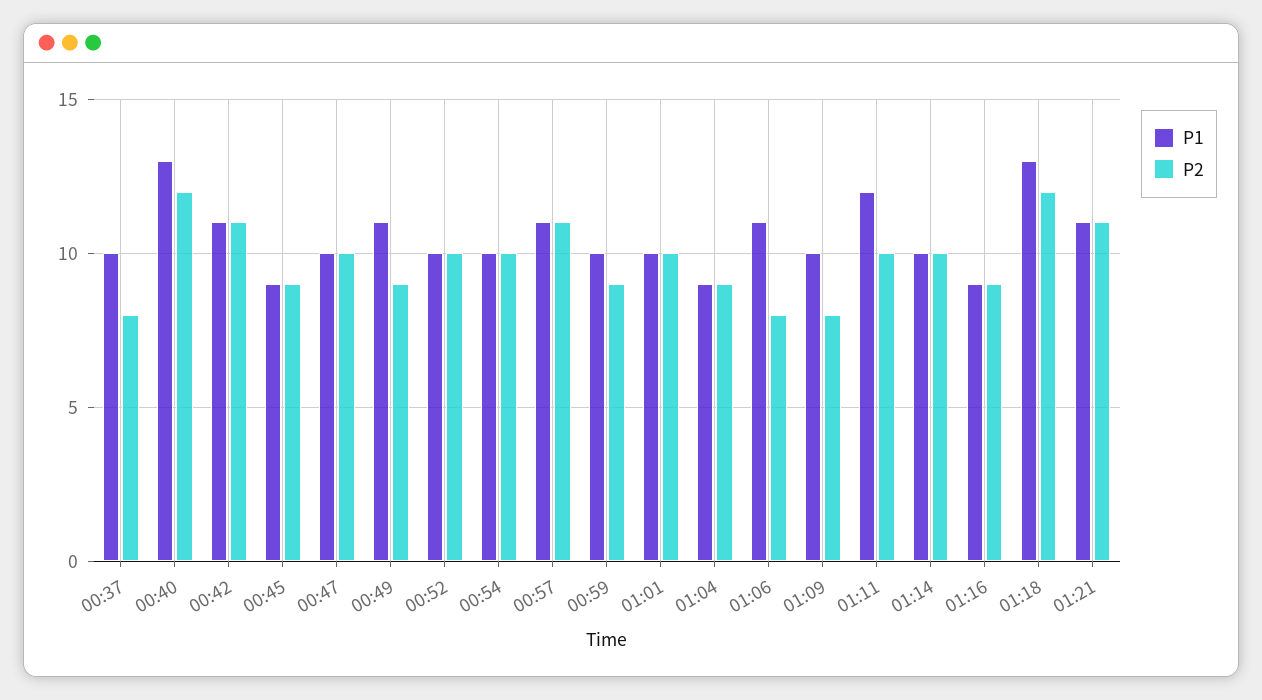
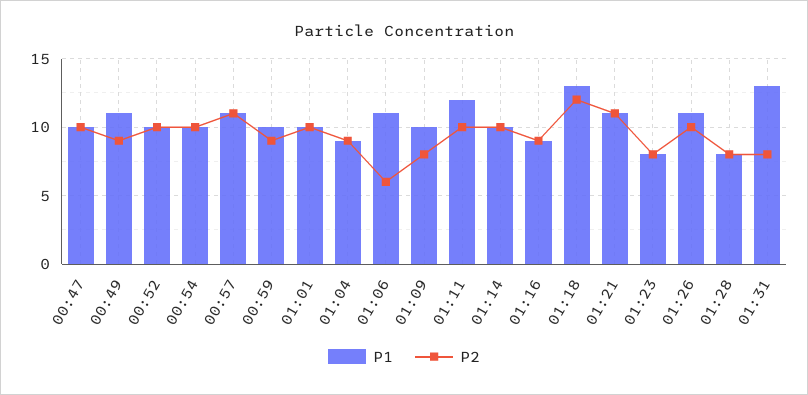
P1, 00:37: 10 -> none
P2, 00:37: 8 -> none
P1, 00:40: 13 -> none
P2, 00:40: 12 -> none
P1, 00:42: 11 -> none
P2, 00:42: 11 -> none
P1, 00:45: 9 -> none
P2, 00:45: 9 -> none
P2, 01:06: 8 -> 6
P1, 01:23: none -> 8
P2, 01:23: none -> 8
P1, 01:26: none -> 11
P2, 01:26: none -> 10
P1, 01:28: none -> 8
P2, 01:28: none -> 8
P1, 01:31: none -> 13
P2, 01:31: none -> 8

